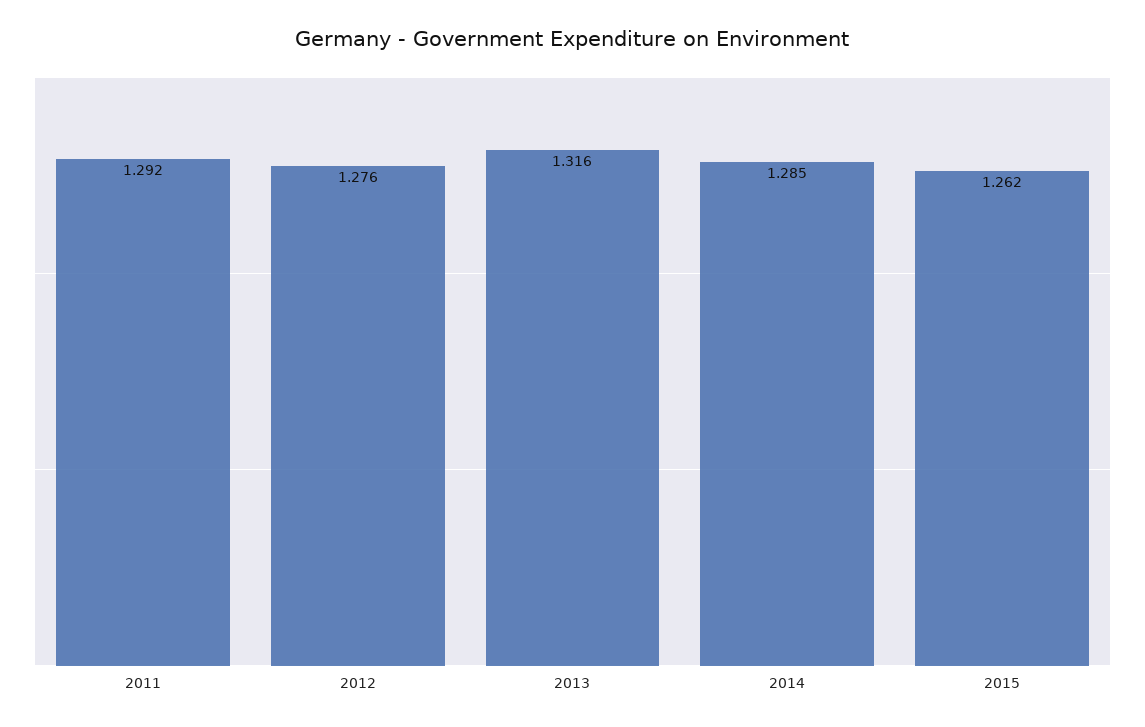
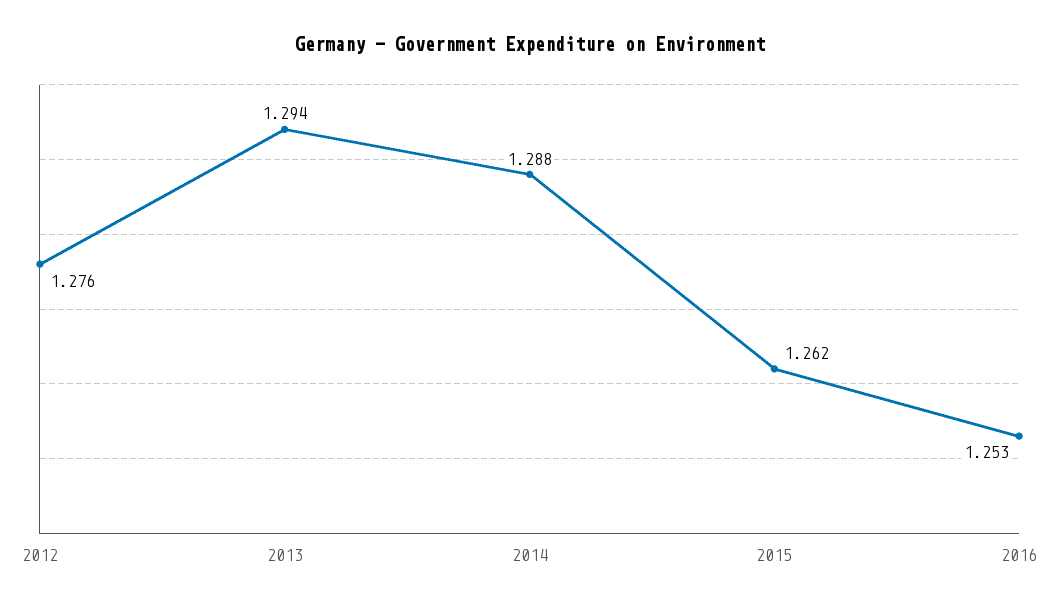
2011: 1.292 -> none
2013: 1.316 -> 1.294
2014: 1.285 -> 1.288
2016: none -> 1.253

